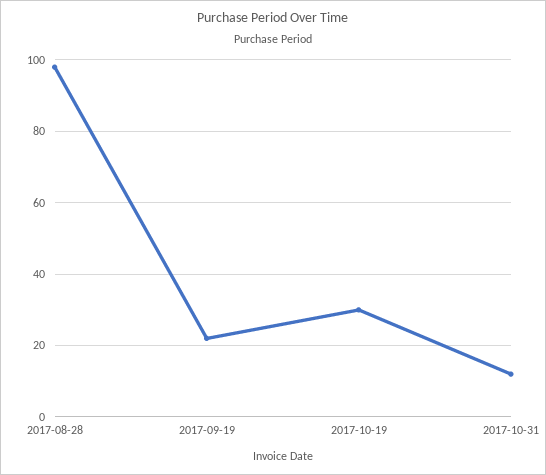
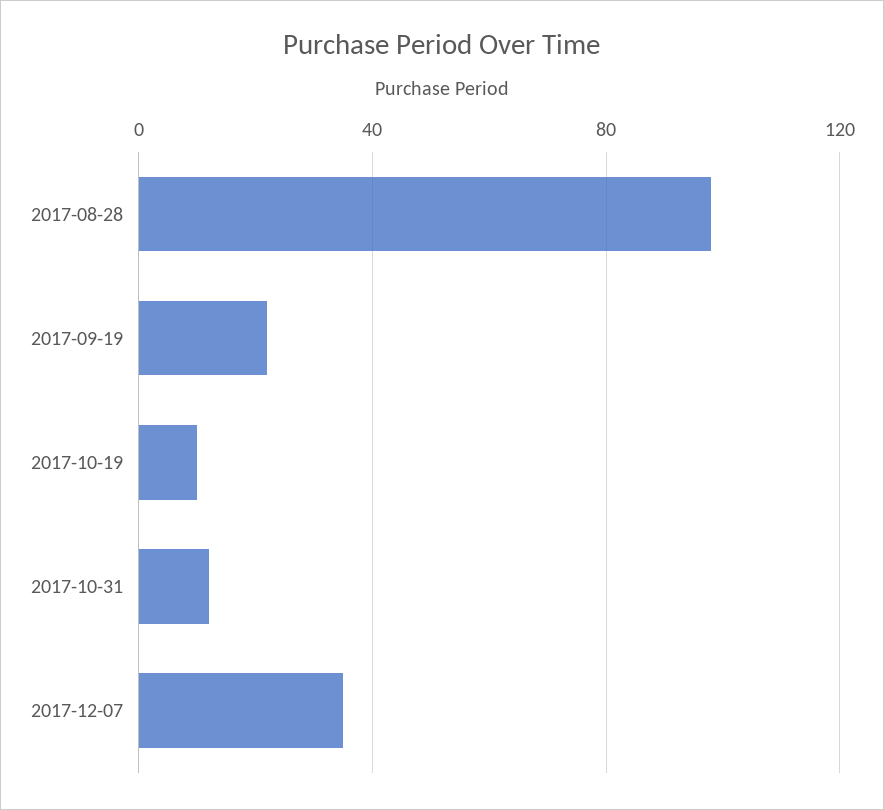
2017-10-19: 30 -> 10
2017-12-07: none -> 35

